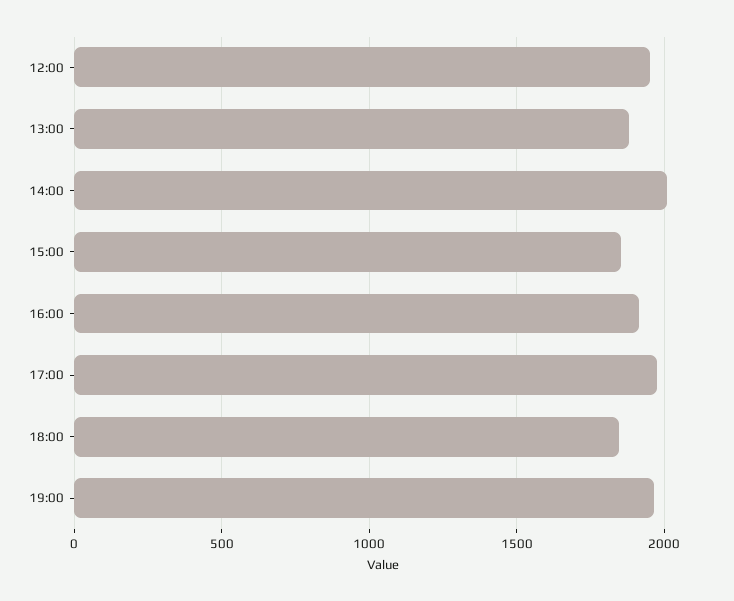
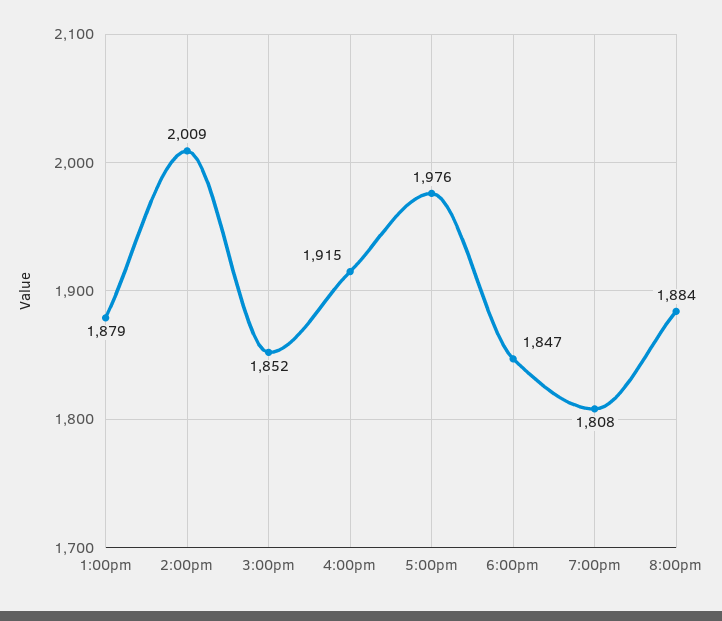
12:00: 1950 -> none
19:00: 1950 -> 1808
8:00pm: none -> 1884

